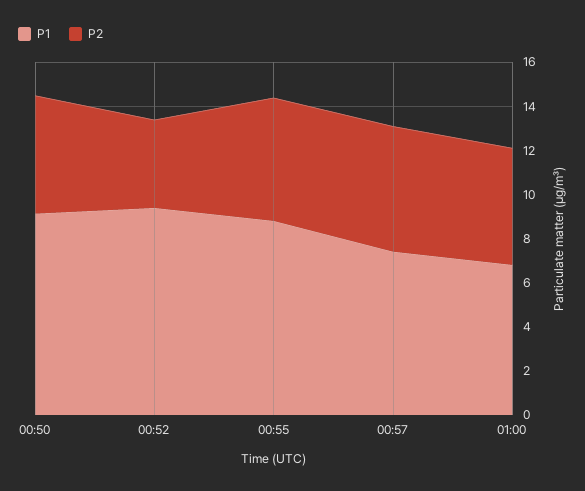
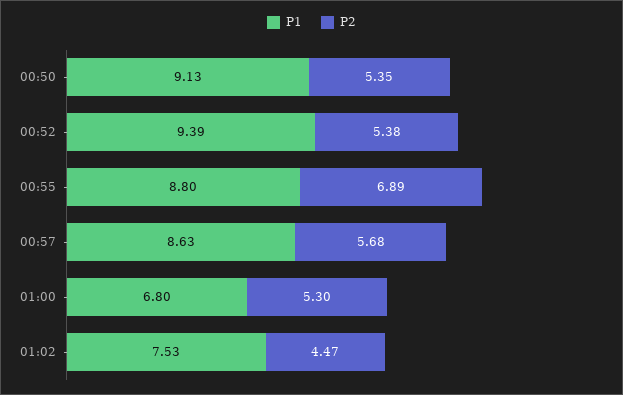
P2, 00:52: 4 -> 5.38
P2, 00:55: 5.5 -> 6.89
P1, 00:57: 7.5 -> 8.63
P1, 01:02: none -> 7.53
P2, 01:02: none -> 4.47

